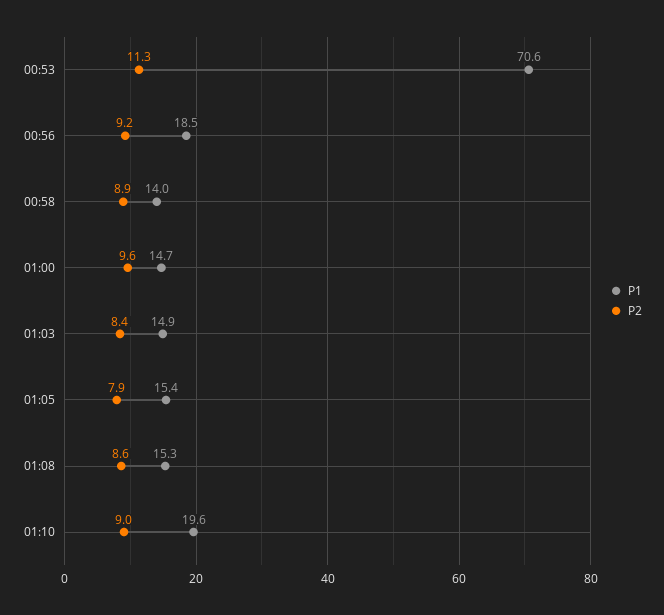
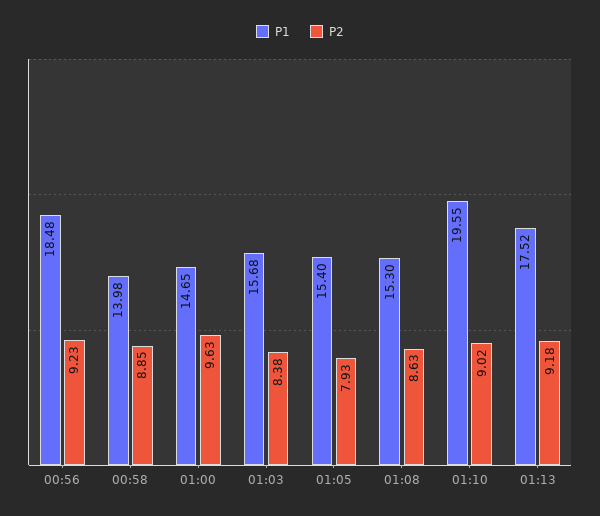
P1, 00:53: 70.6 -> none
P2, 00:53: 11.3 -> none
P1, 01:03: 14.9 -> 15.68
P1, 01:13: none -> 17.52
P2, 01:13: none -> 9.18

